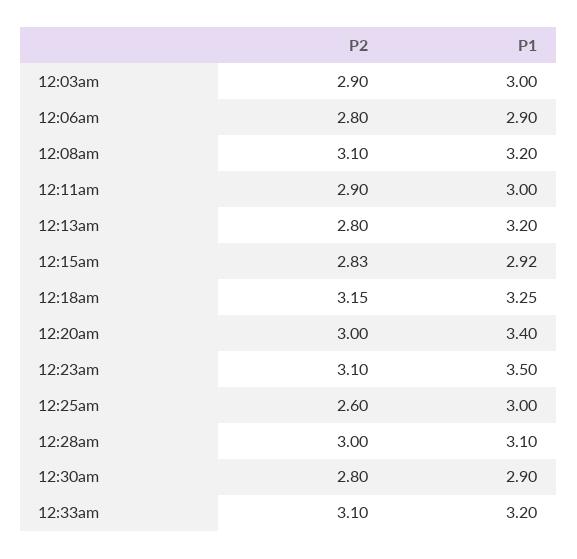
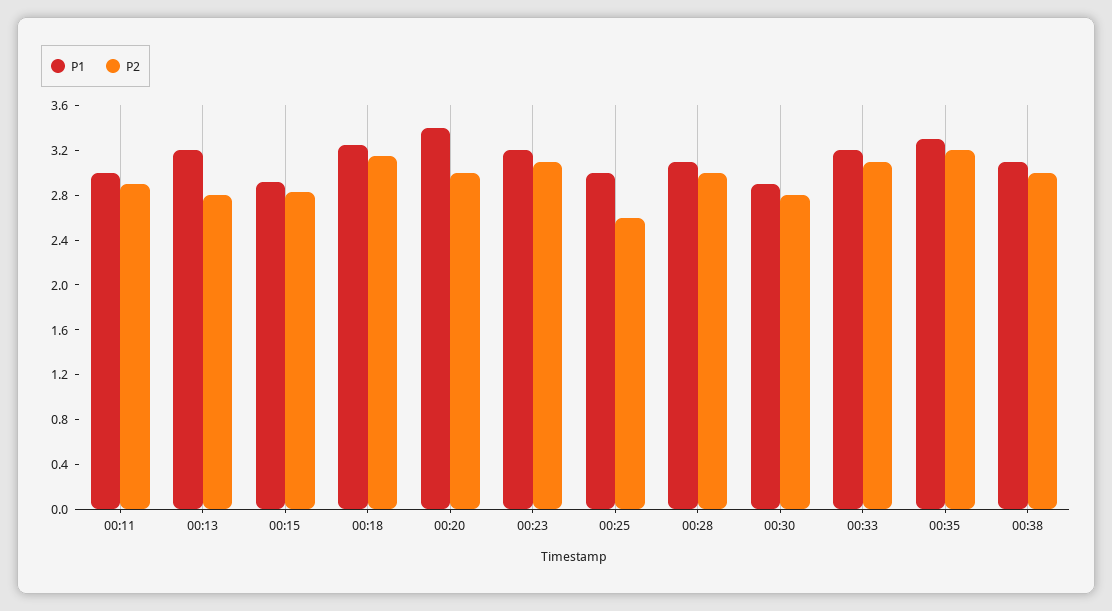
P2, 12:03am: 2.9 -> none
P1, 12:03am: 3 -> none
P2, 12:06am: 2.8 -> none
P1, 12:06am: 2.9 -> none
P2, 12:08am: 3.1 -> none
P1, 12:08am: 3.2 -> none
P1, 12:23am: 3.5 -> 3.2
P1, 00:35: none -> 3.3
P2, 00:35: none -> 3.2
P1, 00:38: none -> 3.1
P2, 00:38: none -> 3

